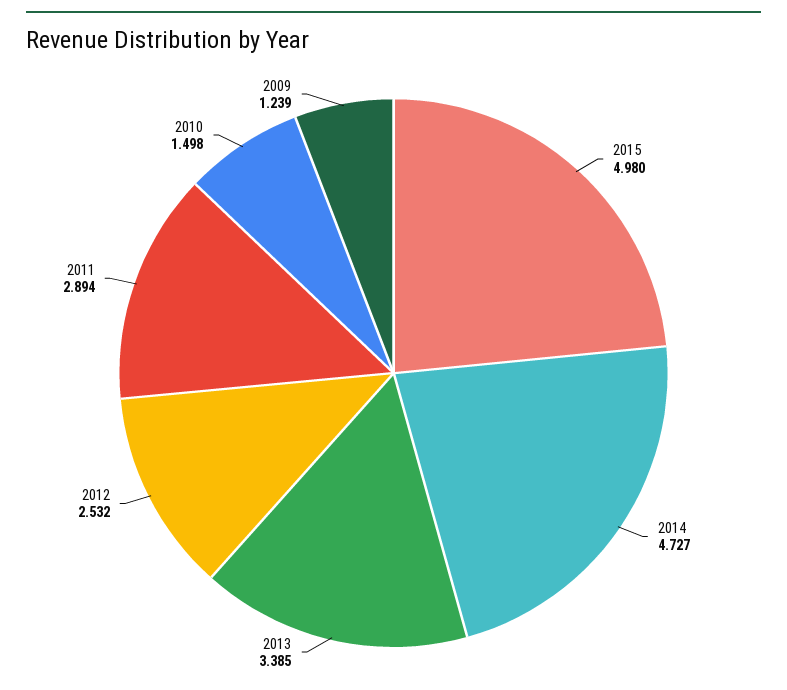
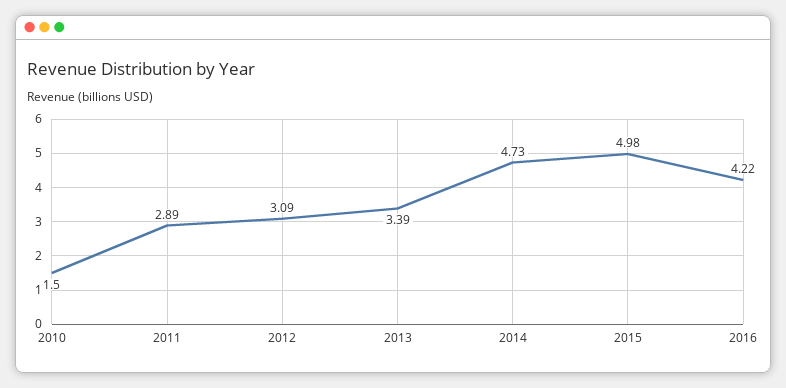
2012: 2.532 -> 3.09
2009: 1.239 -> none
2016: none -> 4.22

